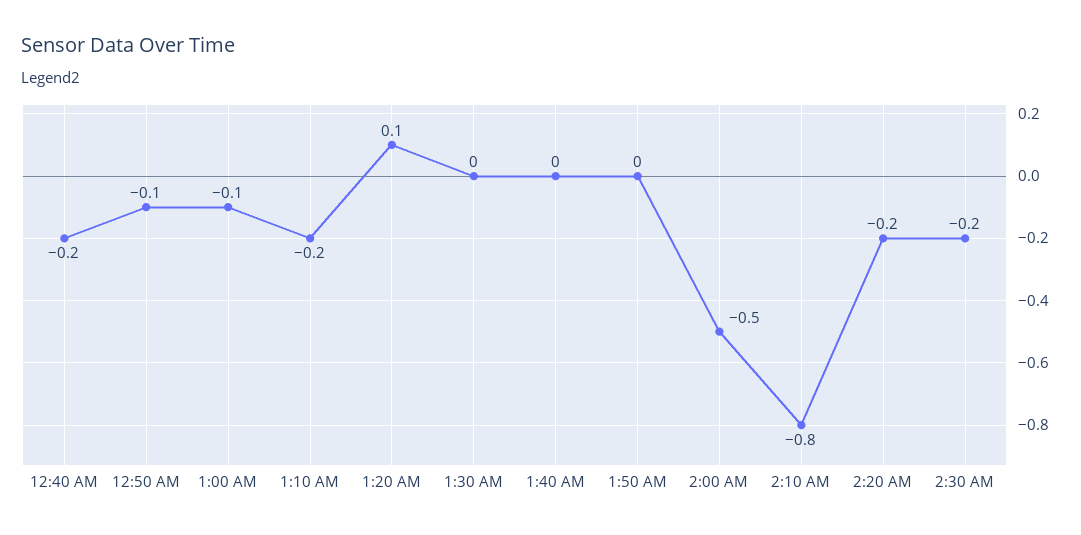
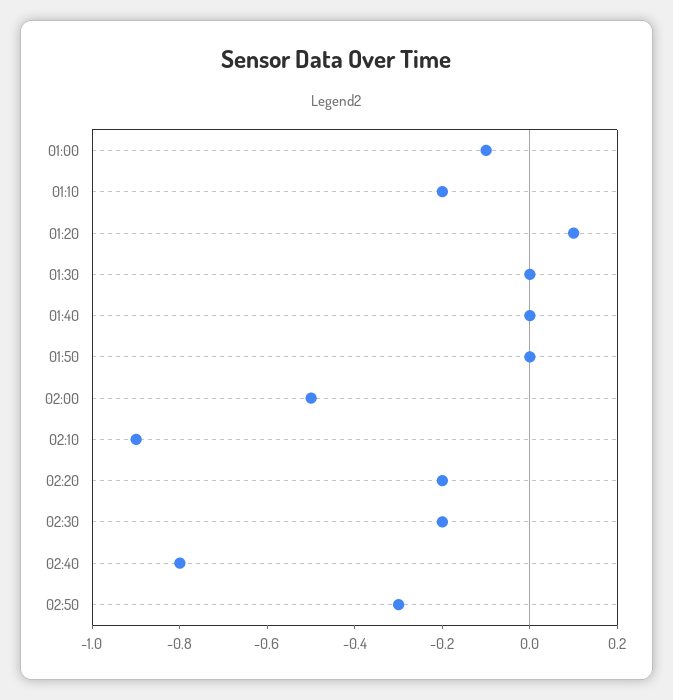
12:40 AM: -0.2 -> none
12:50 AM: -0.1 -> none
2:10 AM: -0.8 -> -0.9
02:40: none -> -0.8
02:50: none -> -0.3

